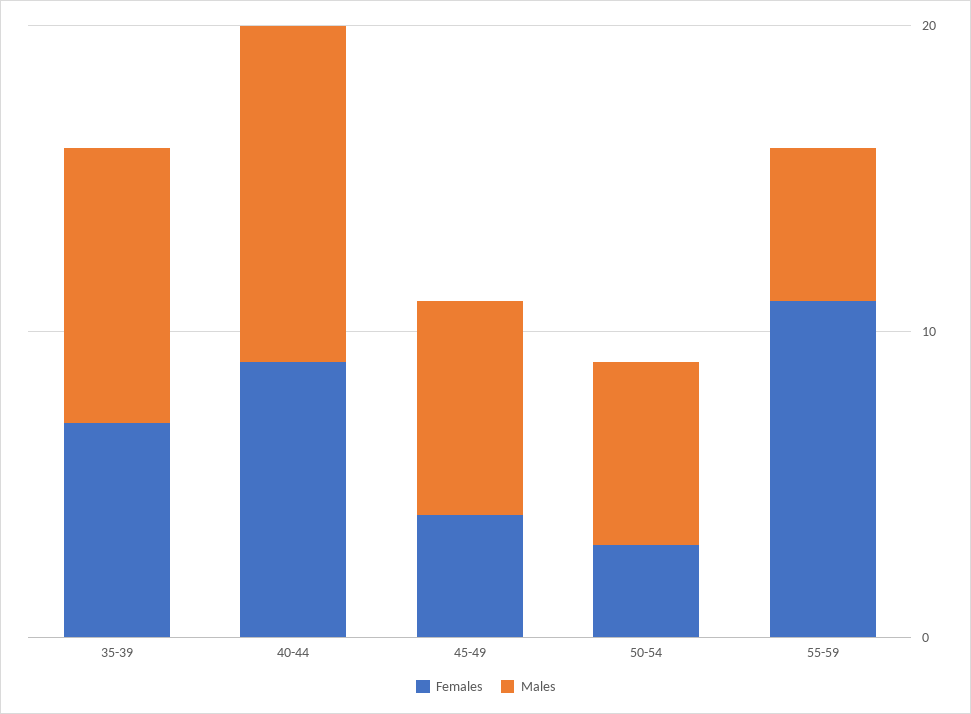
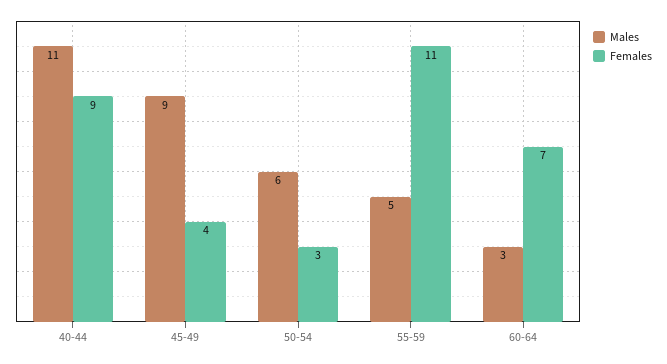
Females, 35-39: 7 -> none
Males, 35-39: 9 -> none
Males, 45-49: 7 -> 9
Males, 60-64: none -> 3
Females, 60-64: none -> 7

